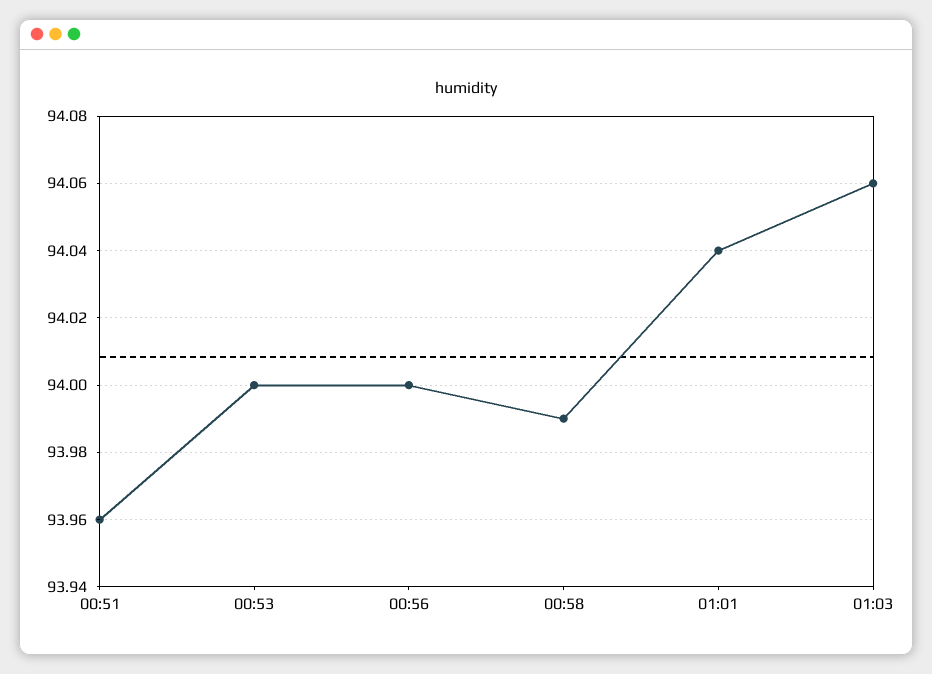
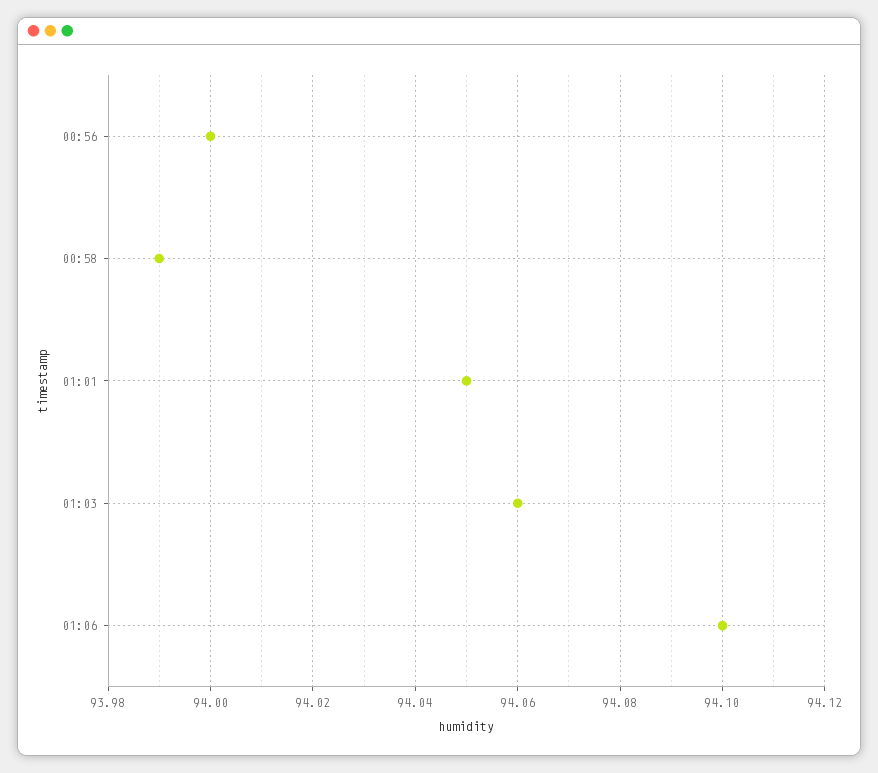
00:51: 93.96 -> none
00:53: 94 -> none
01:01: 94.04 -> 94.05
01:06: none -> 94.1

